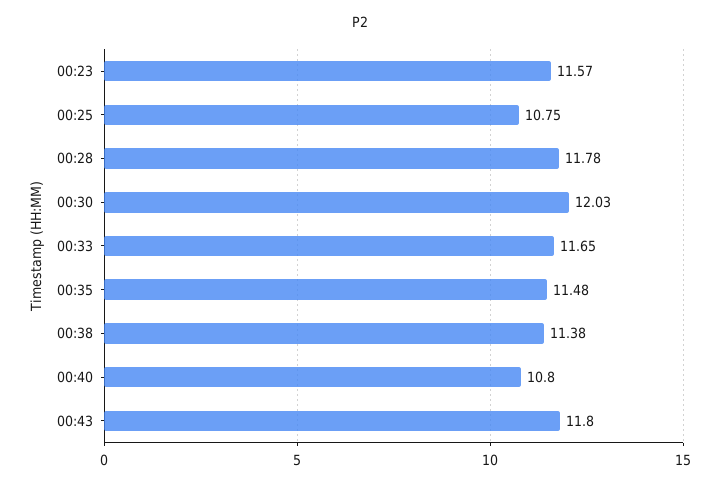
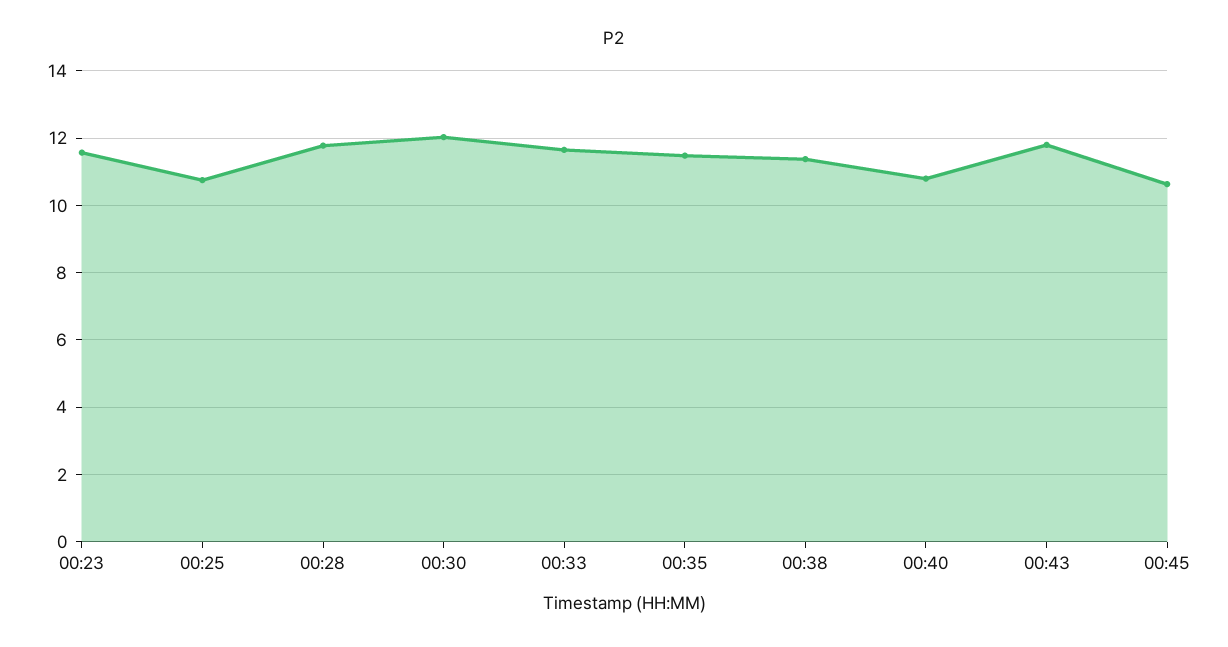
00:45: none -> 10.6

